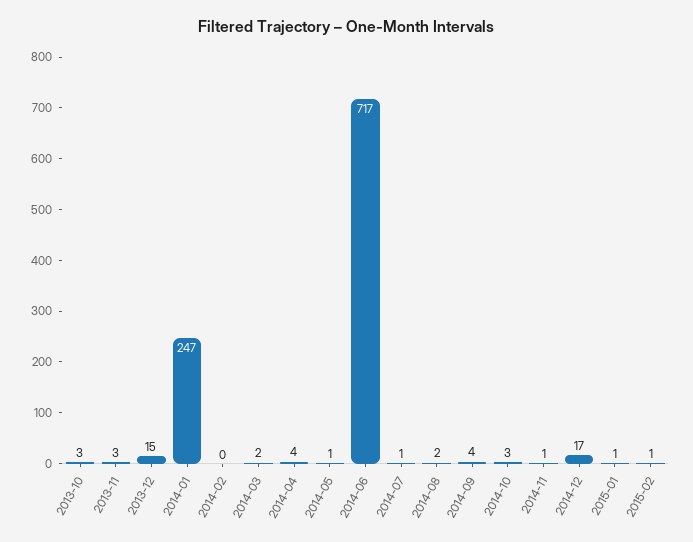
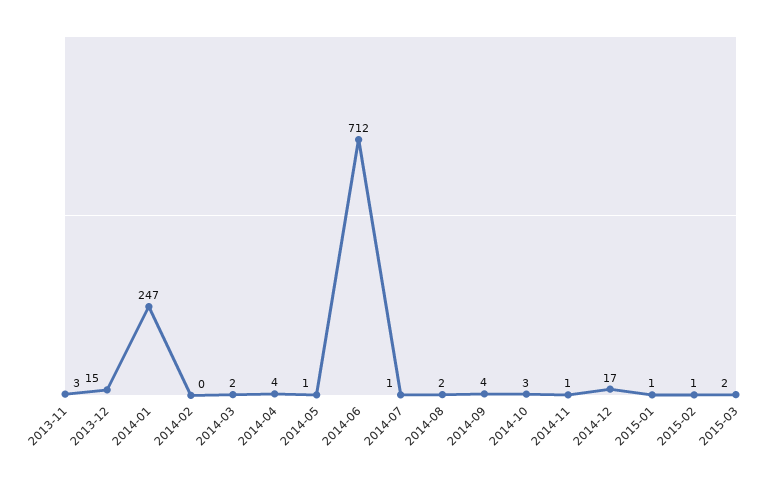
2013-10: 3 -> none
2014-06: 717 -> 712
2015-03: none -> 2

